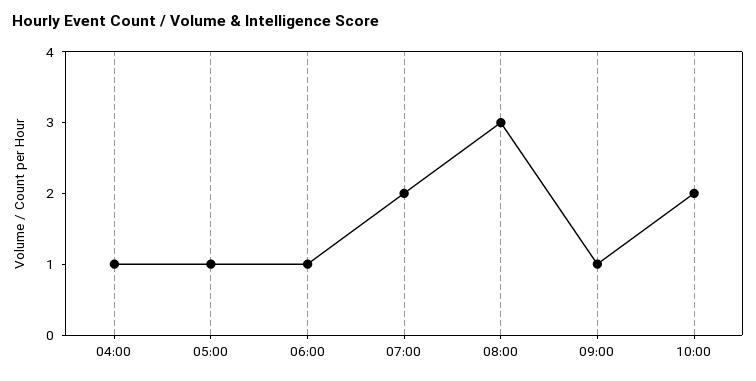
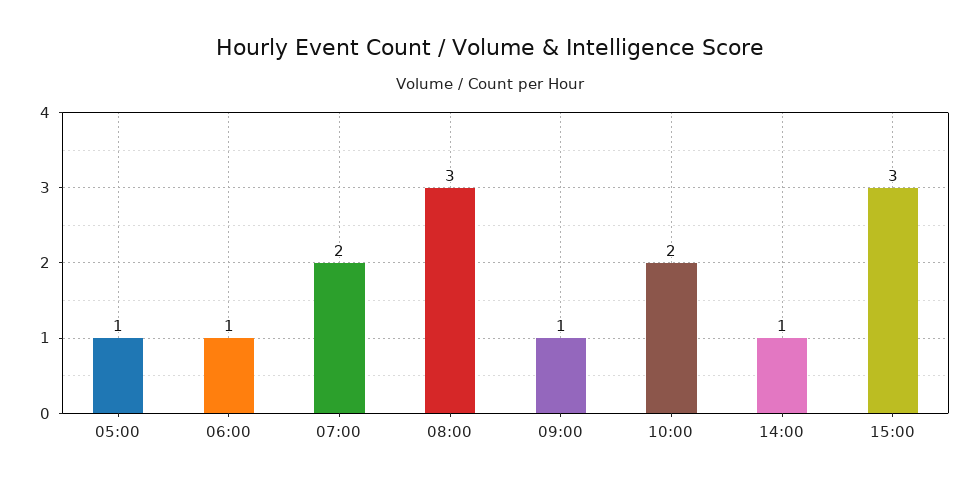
04:00: 1 -> none
14:00: none -> 1
15:00: none -> 3

